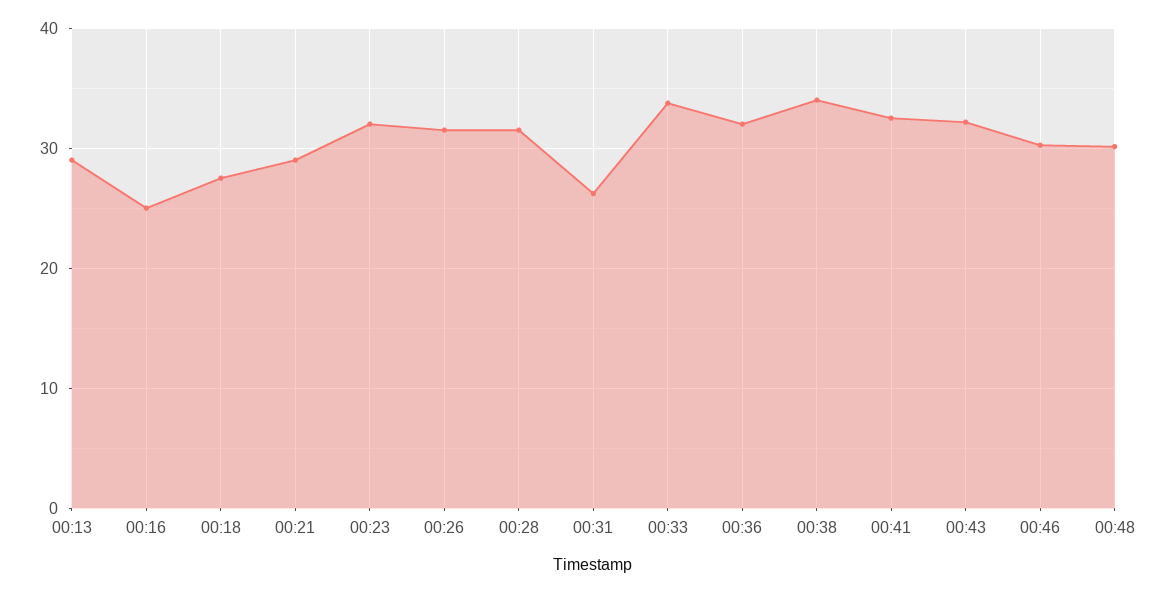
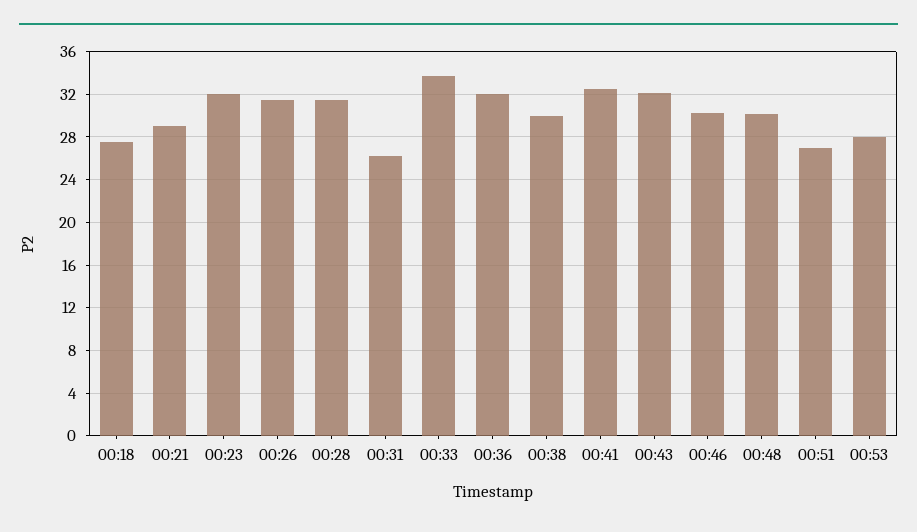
00:13: 29 -> none
00:16: 25 -> none
00:38: 34 -> 30
00:51: none -> 27
00:53: none -> 28

